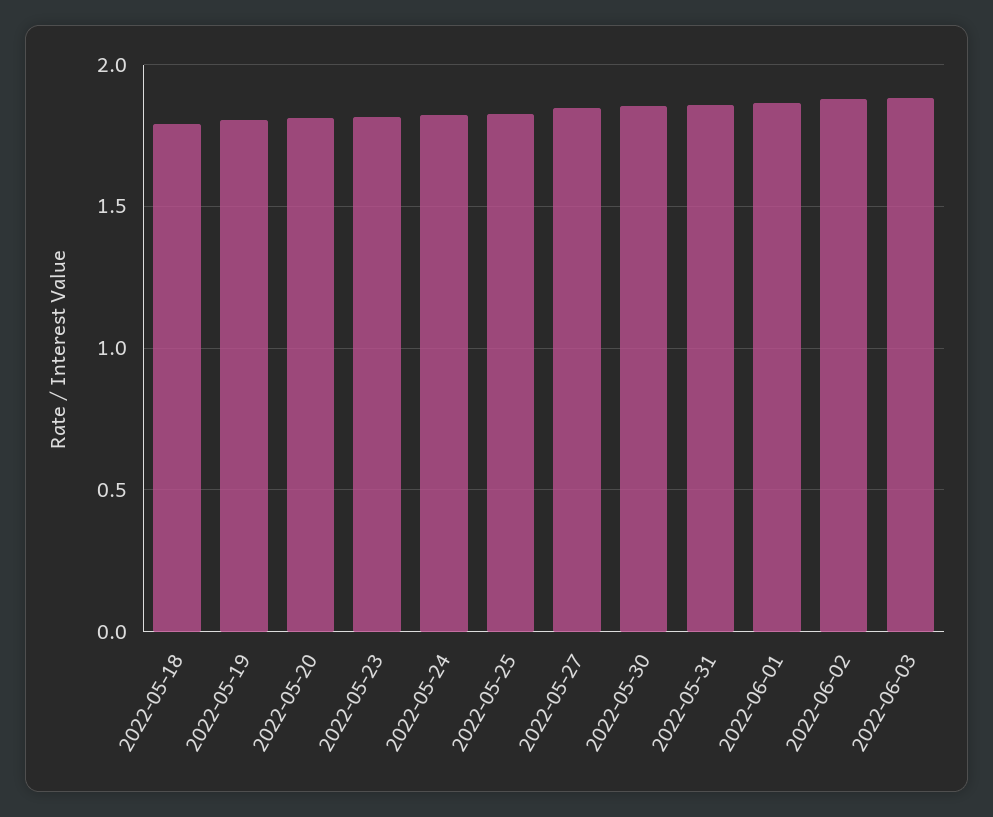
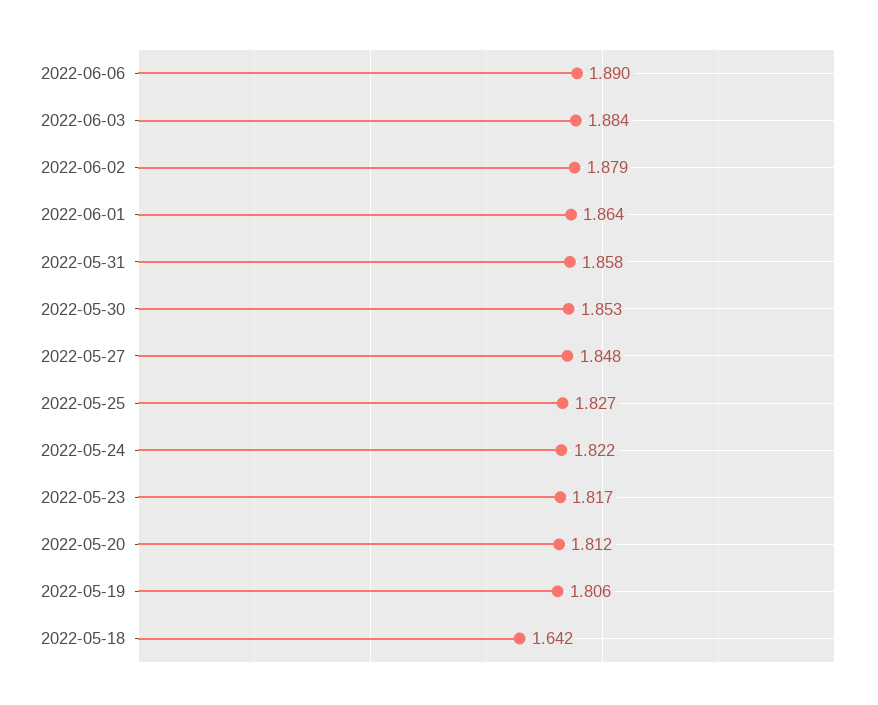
2022-05-18: 1.8 -> 1.642
2022-06-06: none -> 1.89

